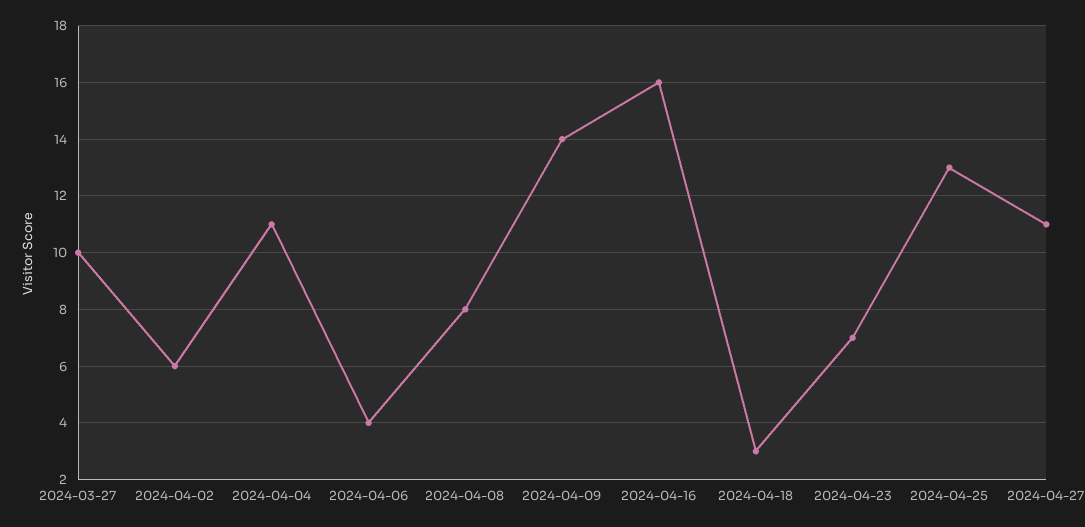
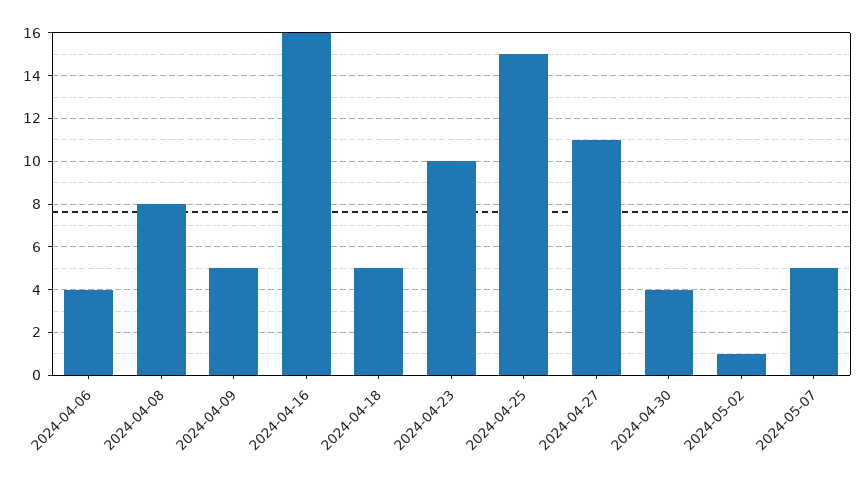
2024-03-27: 10 -> none
2024-04-02: 6 -> none
2024-04-04: 11 -> none
2024-04-09: 14 -> 5
2024-04-18: 3 -> 5
2024-04-23: 7 -> 10
2024-04-25: 13 -> 15
2024-04-30: none -> 4
2024-05-02: none -> 1
2024-05-07: none -> 5

